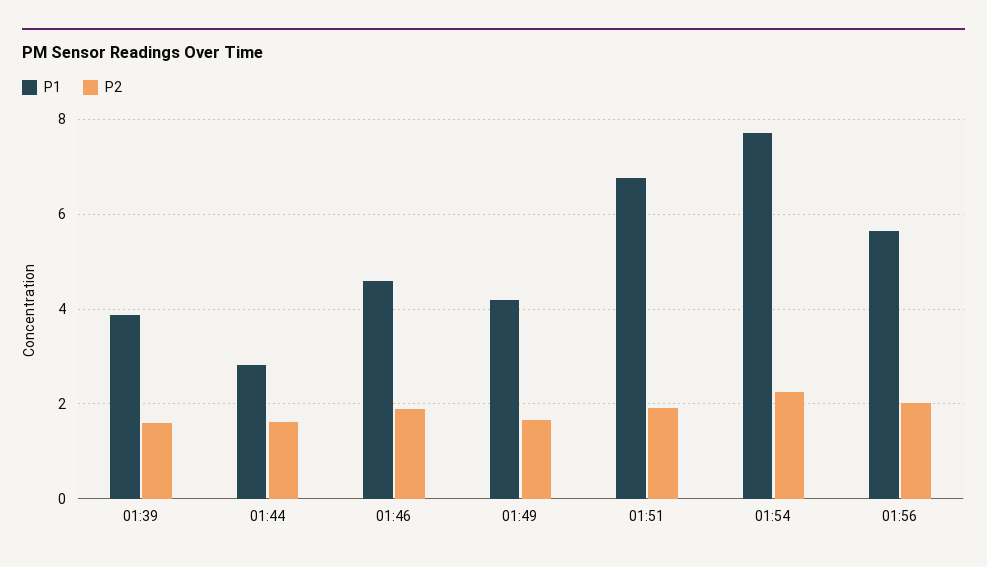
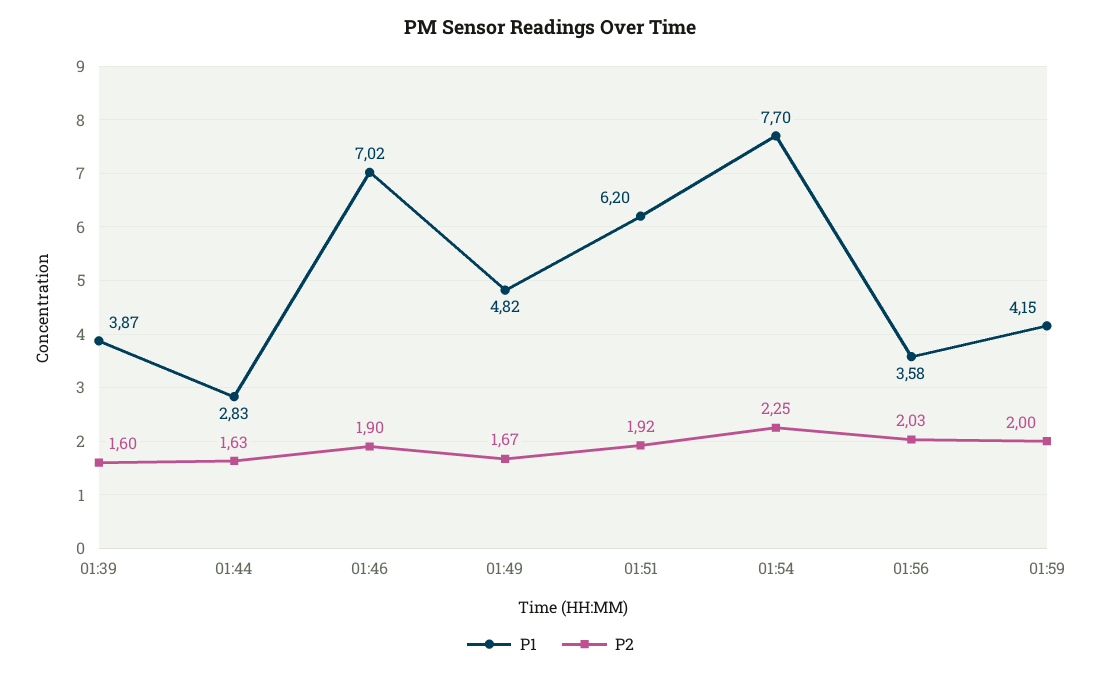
P1, 01:46: 4.6 -> 7.02
P1, 01:49: 4.2 -> 4.82
P1, 01:51: 6.8 -> 6.2
P1, 01:56: 5.6 -> 3.58
P1, 01:59: none -> 4.15
P2, 01:59: none -> 2

